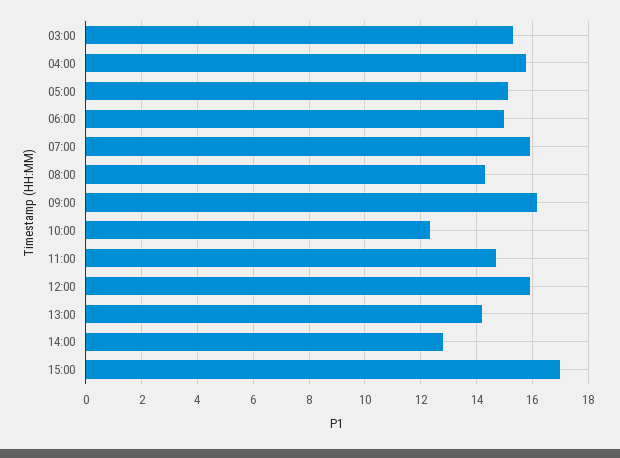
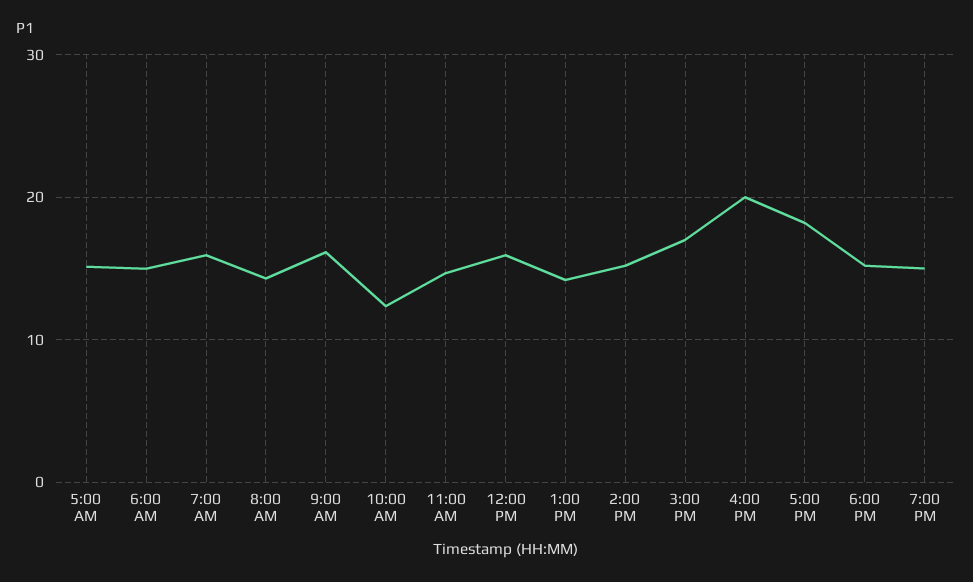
03:00: 15.25 -> none
04:00: 15.75 -> none
14:00: 12.75 -> 15
4:00 PM: none -> 20
5:00 PM: none -> 18
6:00 PM: none -> 15
7:00 PM: none -> 15

